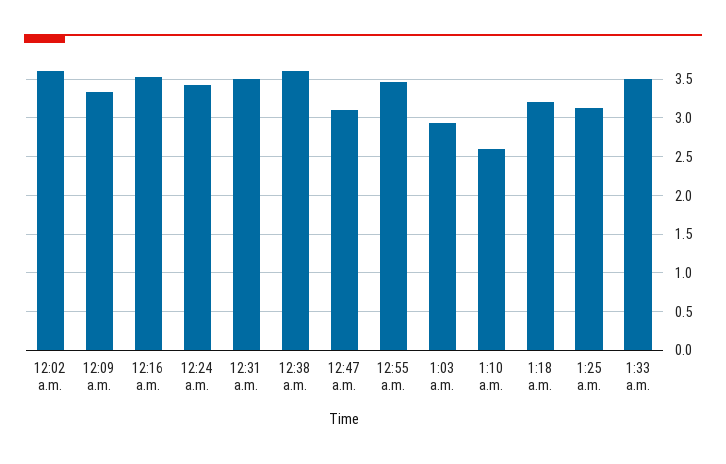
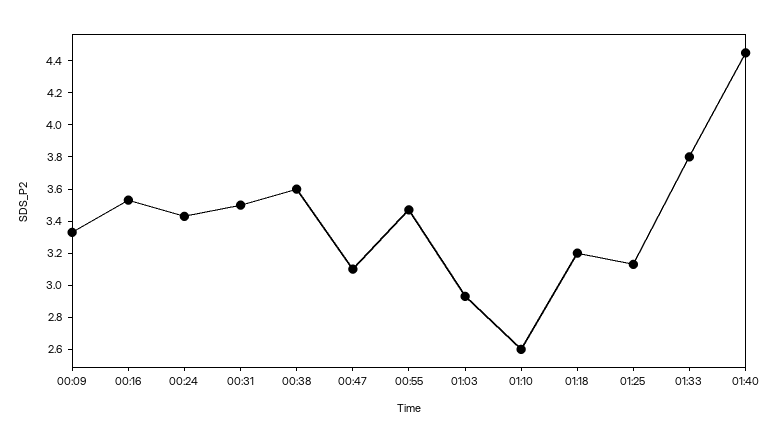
12:02 a.m.: 3.6 -> none
1:33 a.m.: 3.5 -> 3.8
01:40: none -> 4.45

